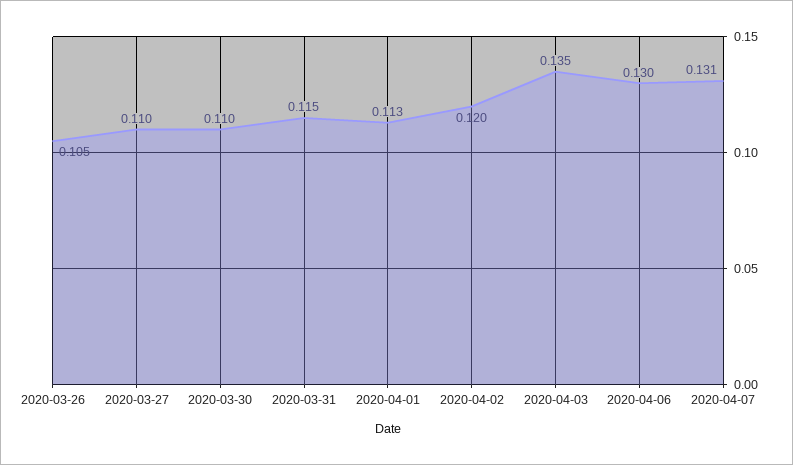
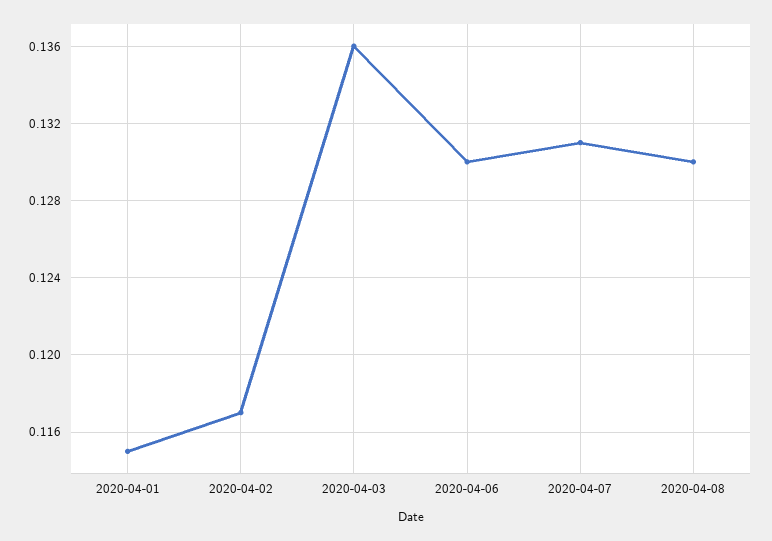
2020-03-26: 0.105 -> none
2020-03-27: 0.11 -> none
2020-03-30: 0.11 -> none
2020-03-31: 0.115 -> none
2020-04-01: 0.113 -> 0.115
2020-04-02: 0.12 -> 0.117
2020-04-03: 0.135 -> 0.136
2020-04-08: none -> 0.13

